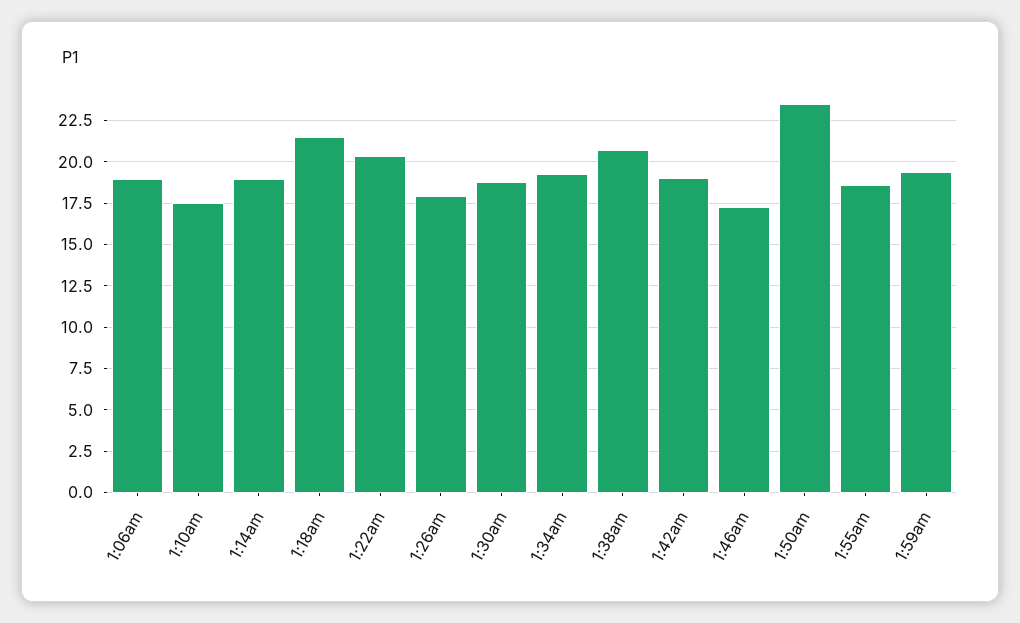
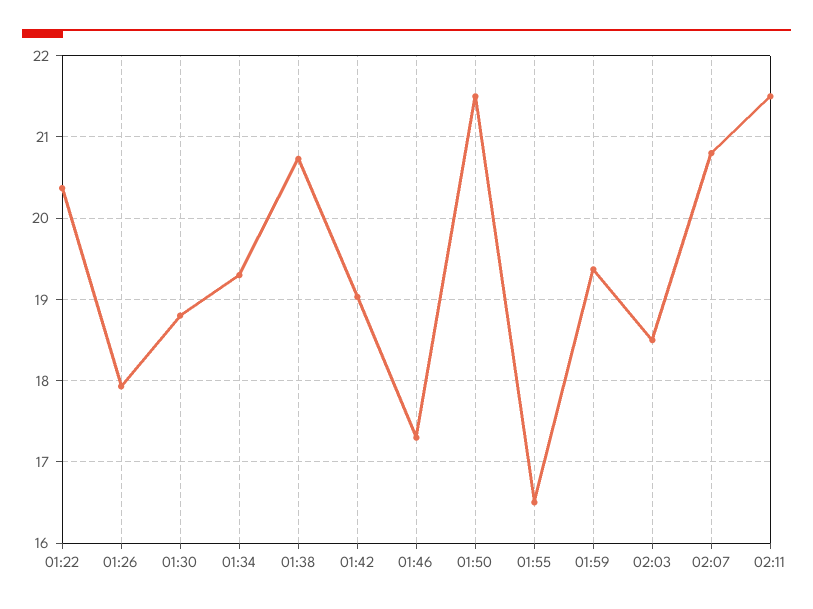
1:06am: 19 -> none
1:10am: 17.5 -> none
1:14am: 19 -> none
1:18am: 21.5 -> none
1:50am: 23.5 -> 21.5
1:55am: 18.5 -> 16.5
02:03: none -> 18.5
02:07: none -> 20.8
02:11: none -> 21.5

